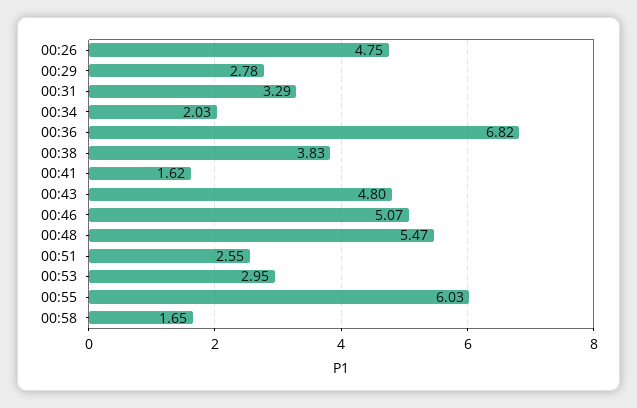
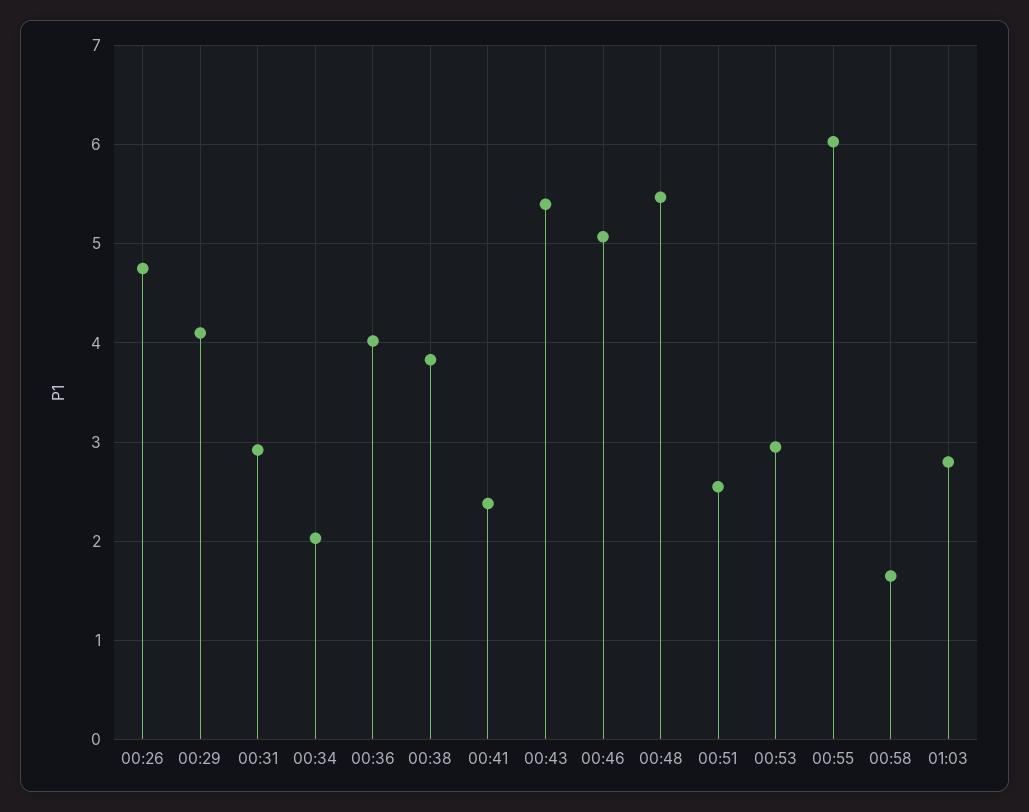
00:29: 2.78 -> 4.1
00:31: 3.29 -> 2.9
00:36: 6.82 -> 4
00:41: 1.62 -> 2.4
00:43: 4.8 -> 5.4
01:03: none -> 2.8

